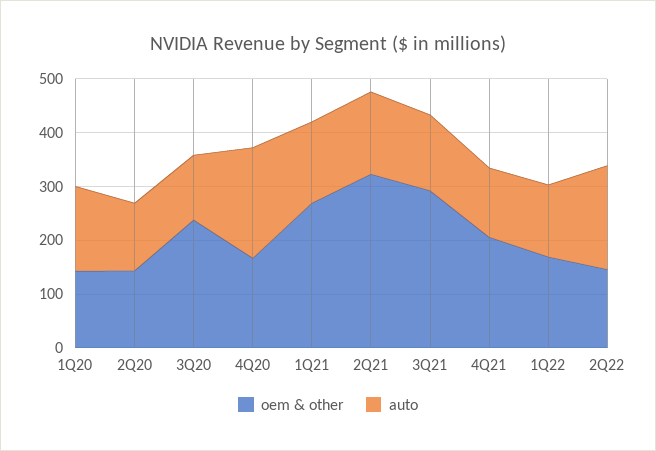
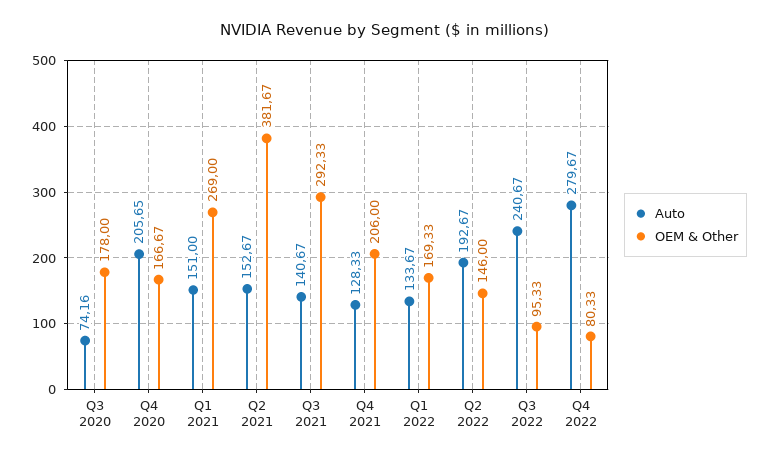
oem & other, 1Q20: 140 -> none
auto, 1Q20: 160 -> none
oem & other, 2Q20: 140 -> none
auto, 2Q20: 120 -> none
oem & other, 3Q20: 240 -> 178
auto, 3Q20: 120 -> 74.16
oem & other, 2Q21: 320 -> 381.67
auto, Q3 2022: none -> 240.67
oem & other, Q3 2022: none -> 95.33
auto, Q4 2022: none -> 279.67
oem & other, Q4 2022: none -> 80.33

